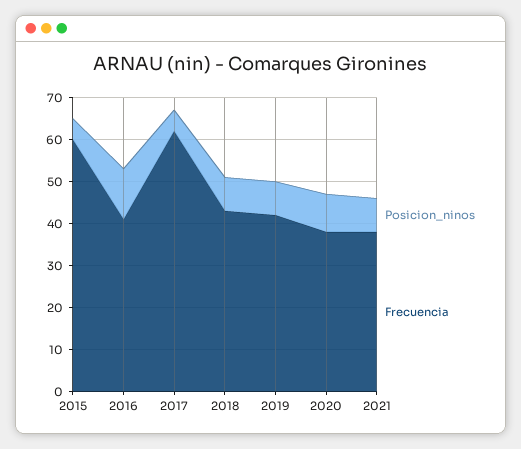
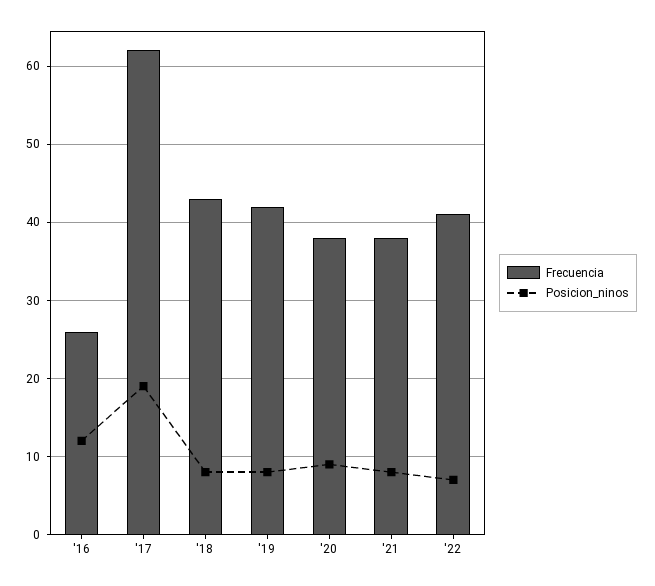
Posicion_ninos, 2015: 5 -> none
Frecuencia, 2015: 60 -> none
Frecuencia, 2016: 40 -> 26
Posicion_ninos, 2017: 5 -> 19
Frecuencia, '22: none -> 41
Posicion_ninos, '22: none -> 7

